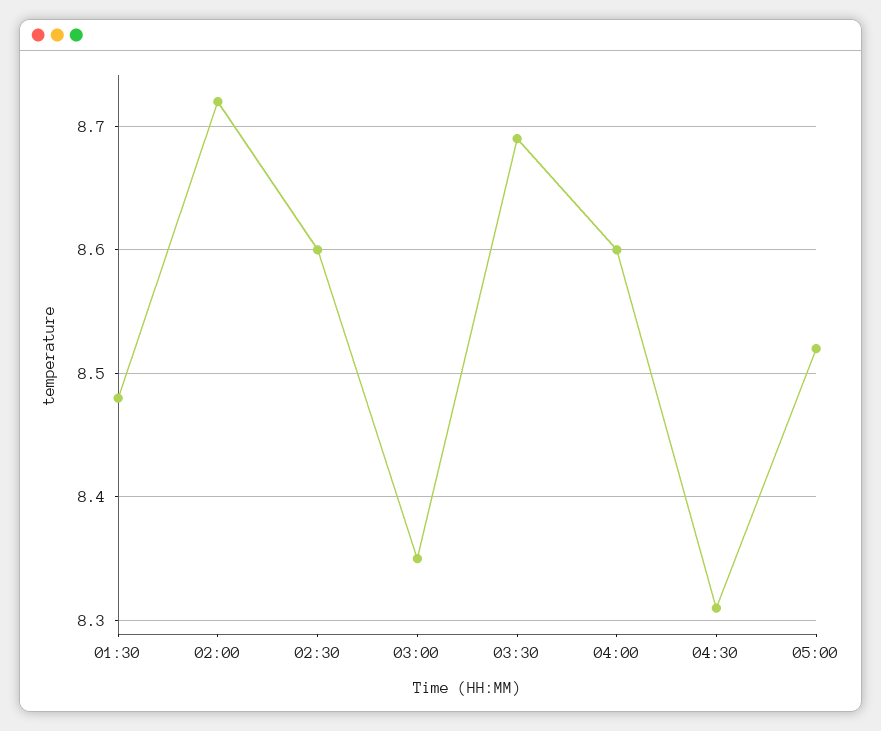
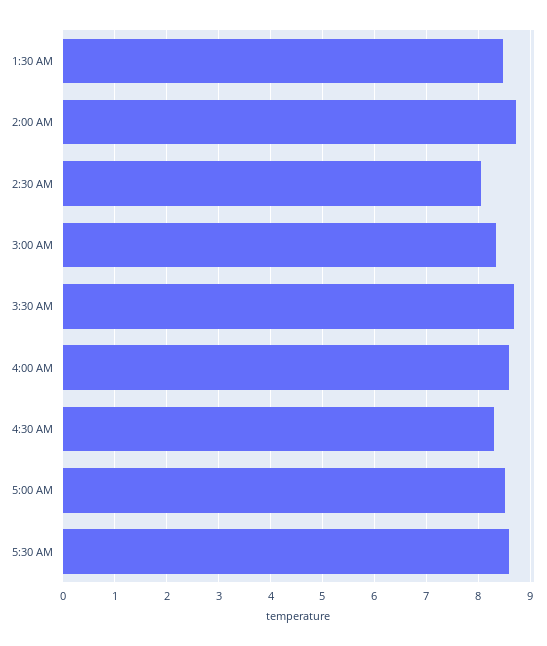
02:30: 8.6 -> 8
5:30 AM: none -> 8.6

